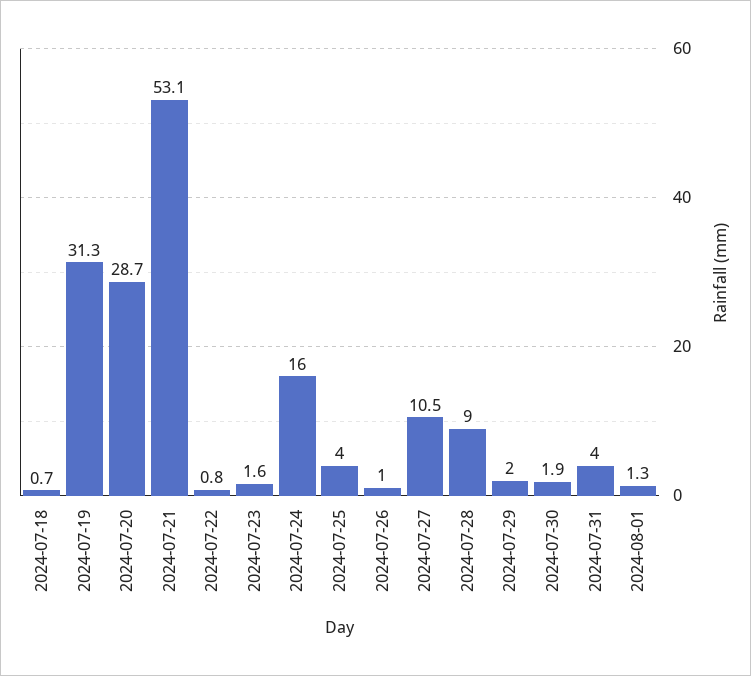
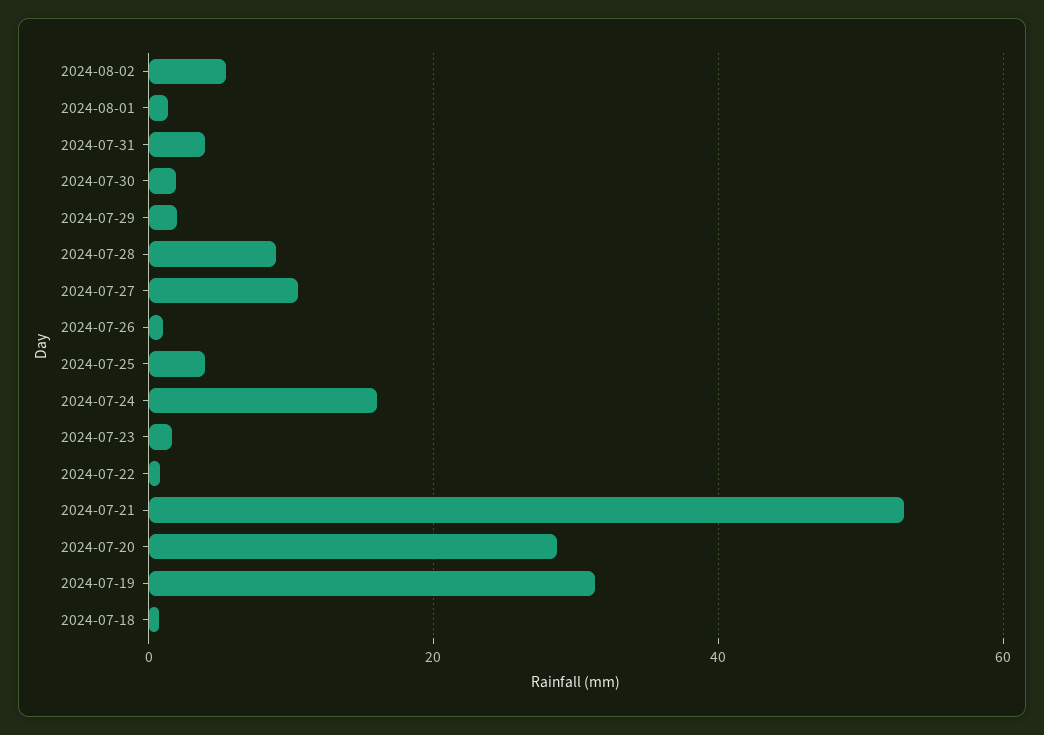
2024-08-02: none -> 6

